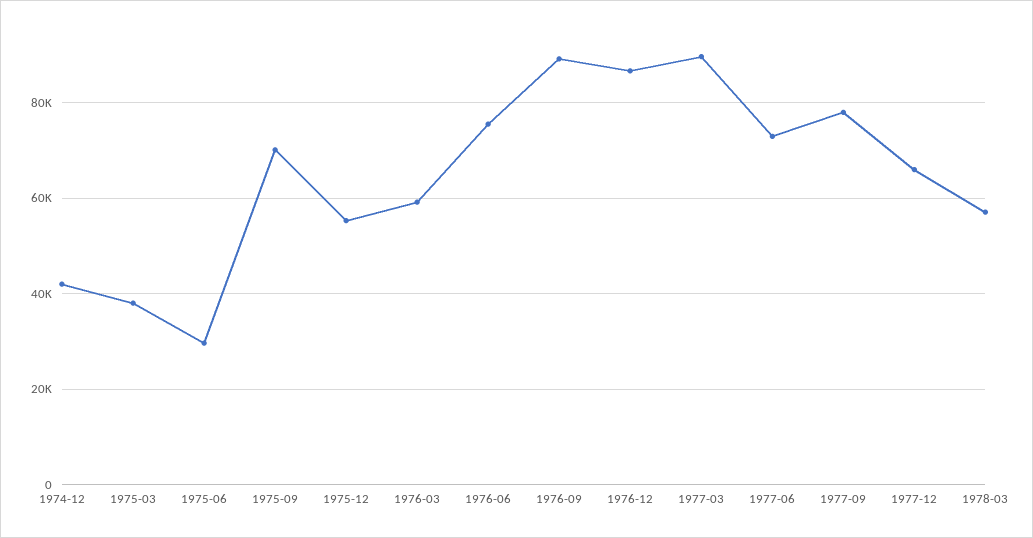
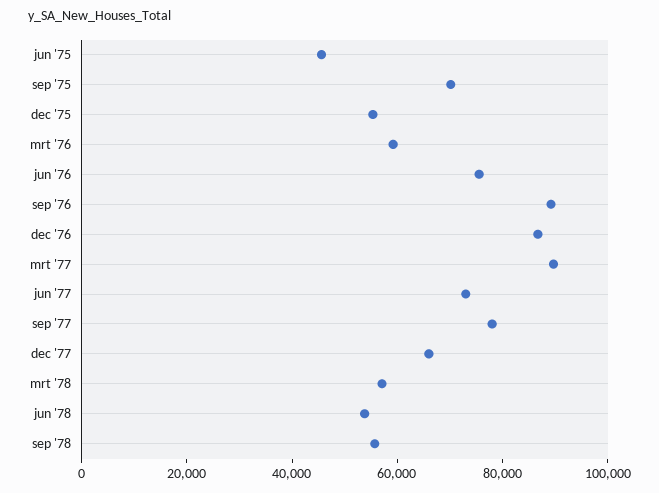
1974-12: 42000 -> none
1975-03: 38000 -> none
1975-06: 30000 -> 45000
jun '78: none -> 55000
sep '78: none -> 55000

